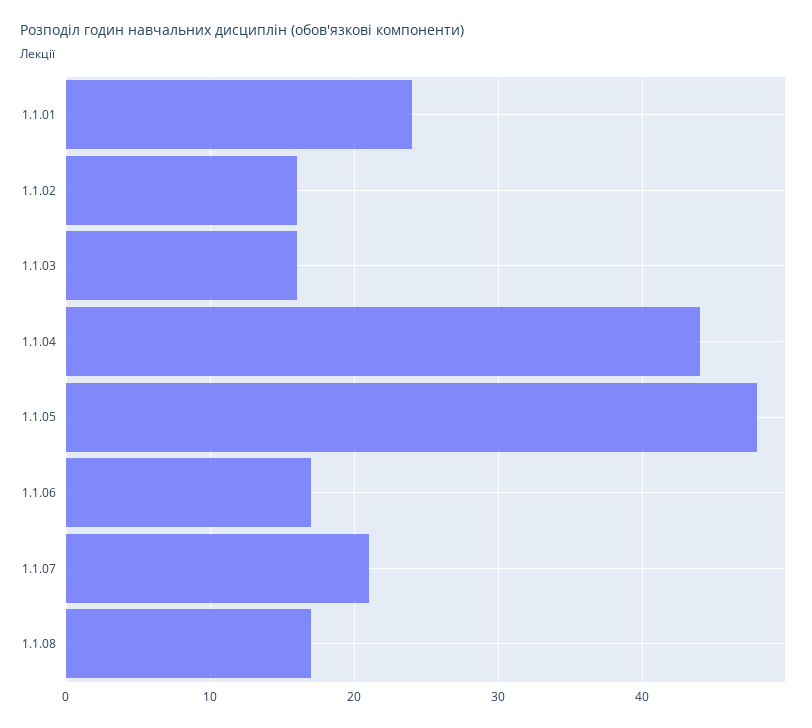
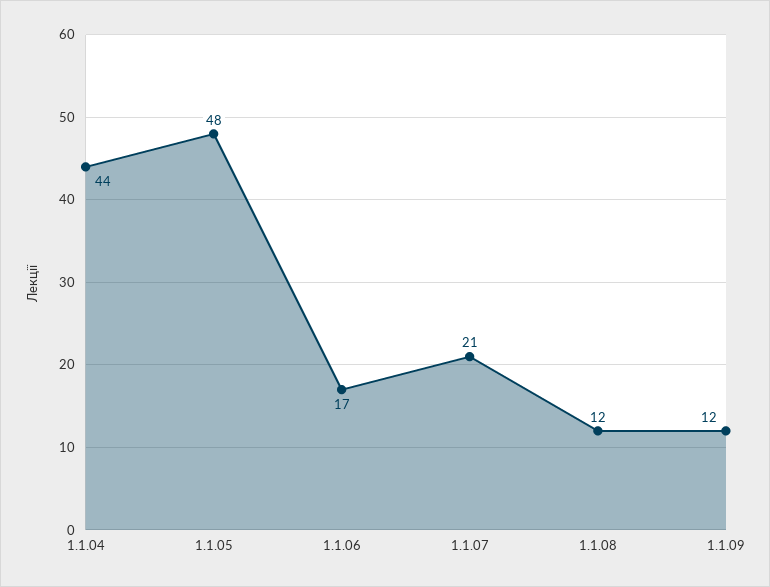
1.1.01: 24 -> none
1.1.02: 16 -> none
1.1.03: 16 -> none
1.1.08: 17 -> 12
1.1.09: none -> 12

